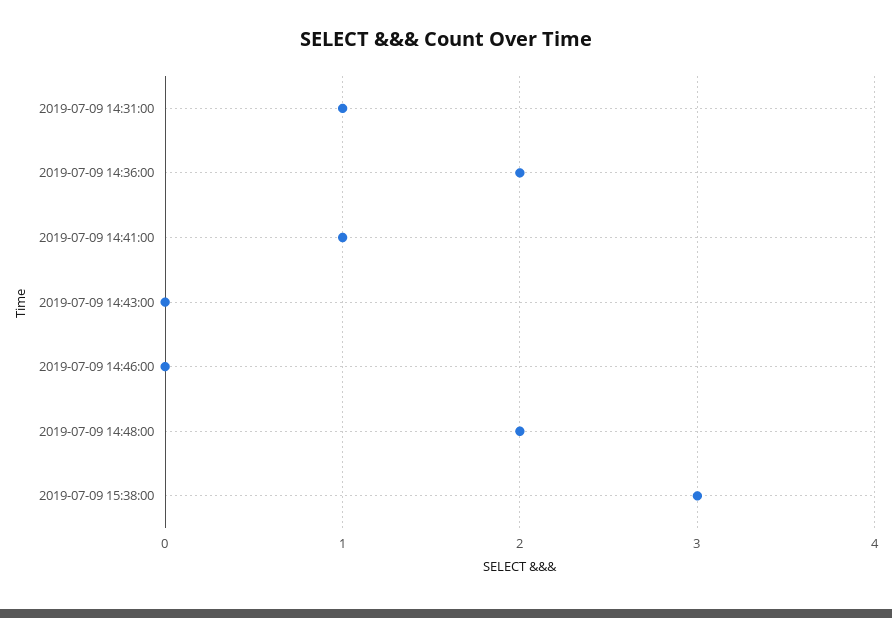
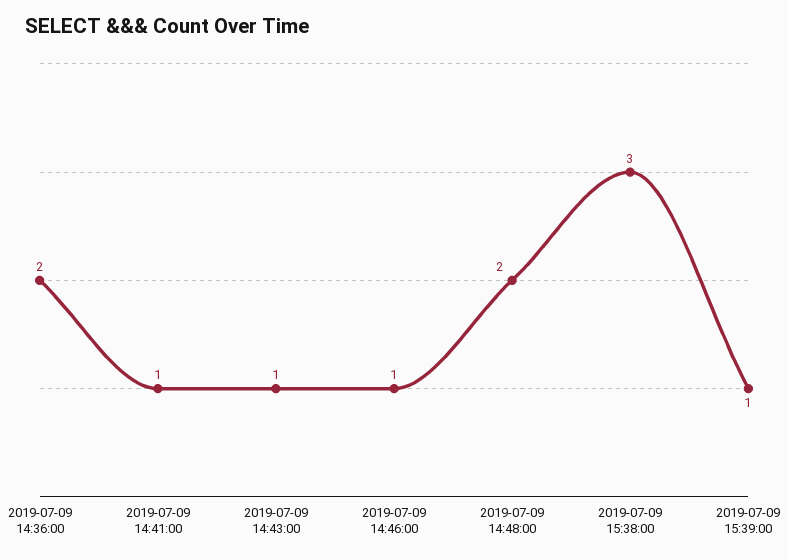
2019-07-09 14:31:00: 1 -> none
2019-07-09 14:43:00: 0 -> 1
2019-07-09 14:46:00: 0 -> 1
2019-07-09 15:39:00: none -> 1

